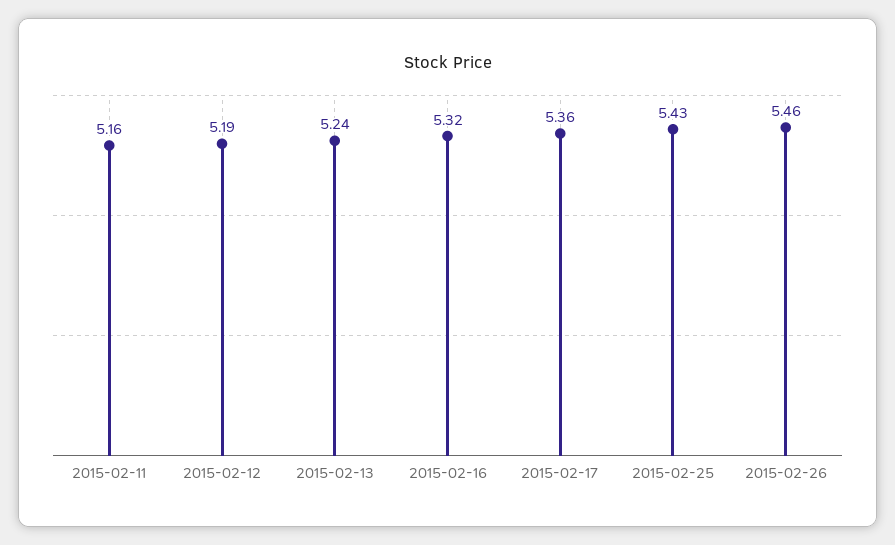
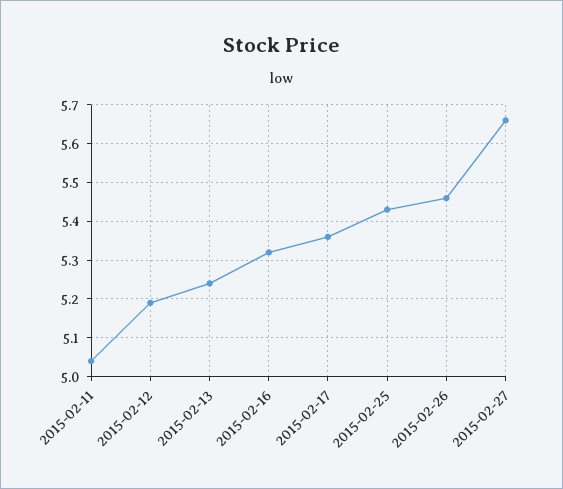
2015-02-11: 5.16 -> 5.05
2015-02-27: none -> 5.65

